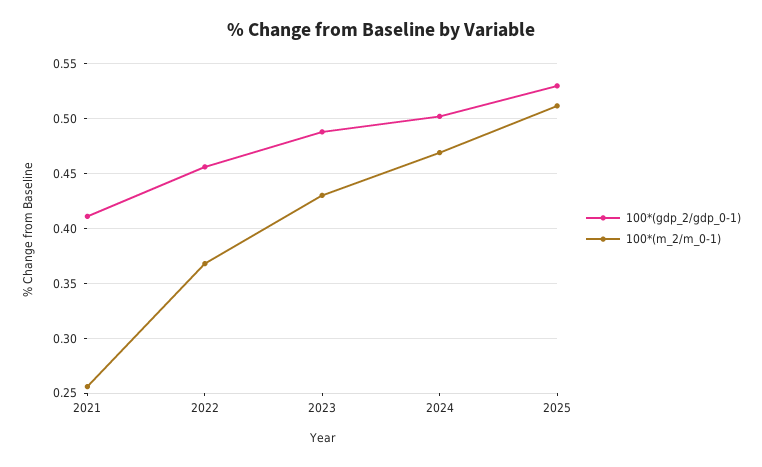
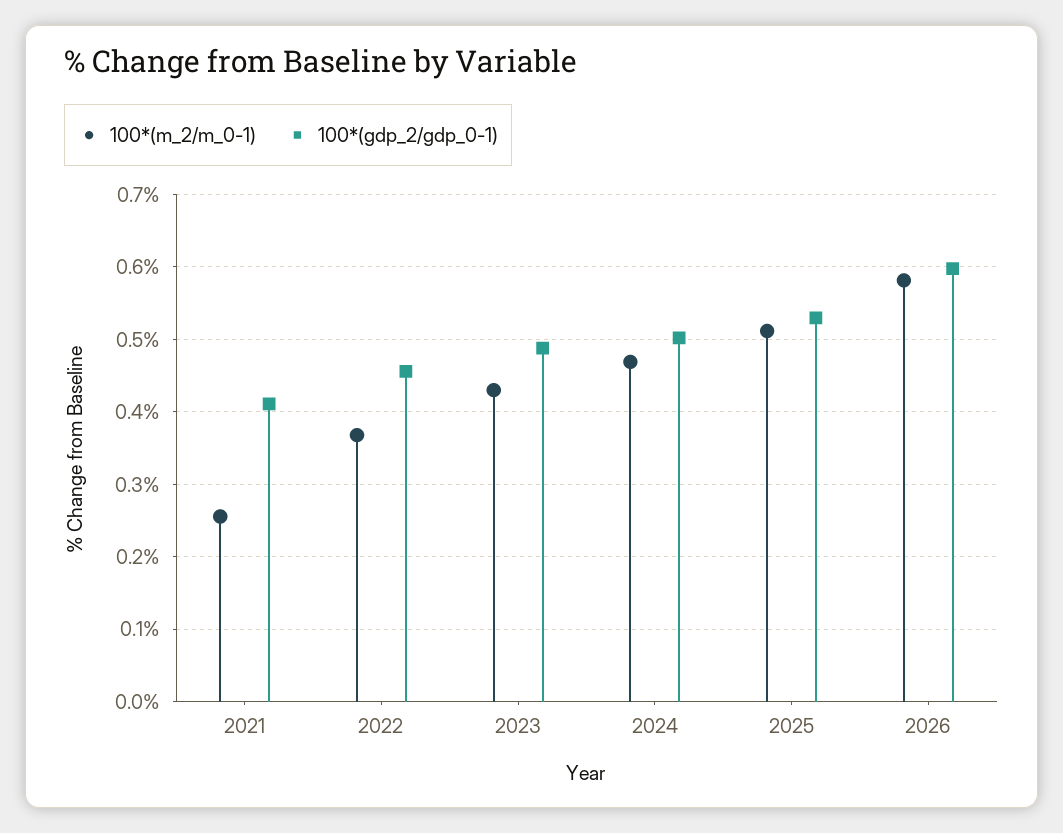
100*(m_2/m_0-1), 2026: none -> 0.58
100*(gdp_2/gdp_0-1), 2026: none -> 0.6

